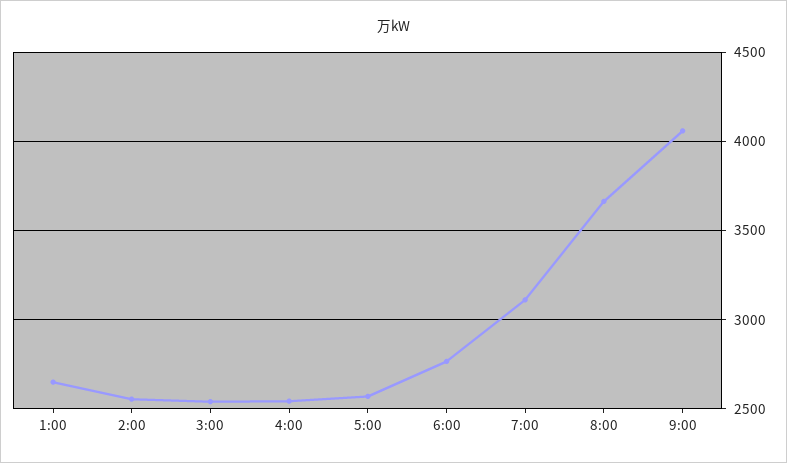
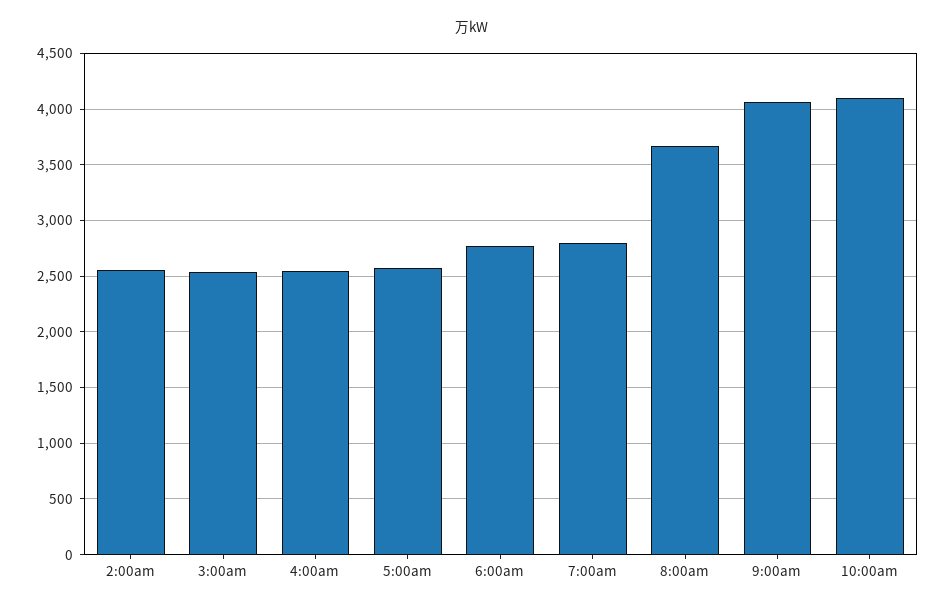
1:00: 2650 -> none
7:00: 3100 -> 2800
10:00am: none -> 4100

